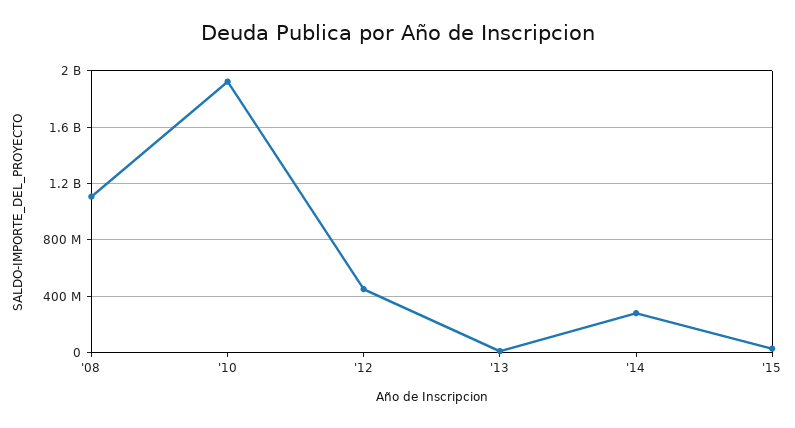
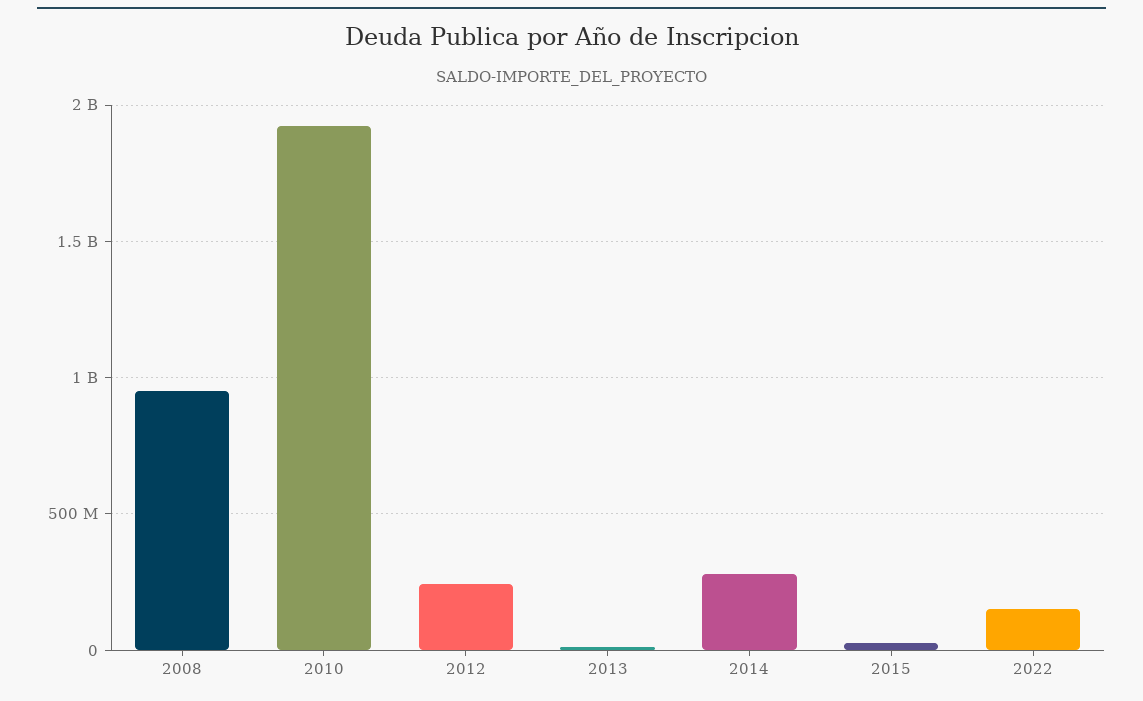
'08: 1100000000 -> 950000000
'12: 450000000 -> 250000000
2022: none -> 150000000

